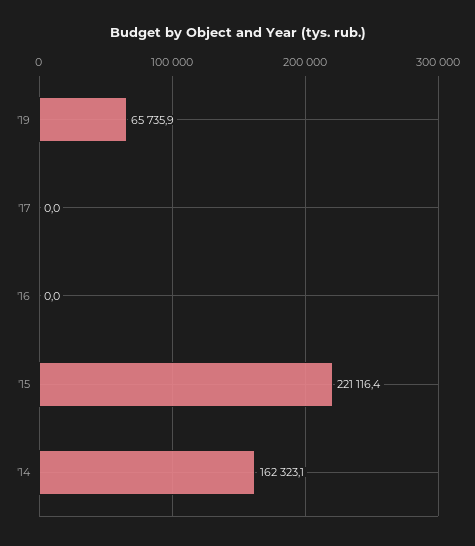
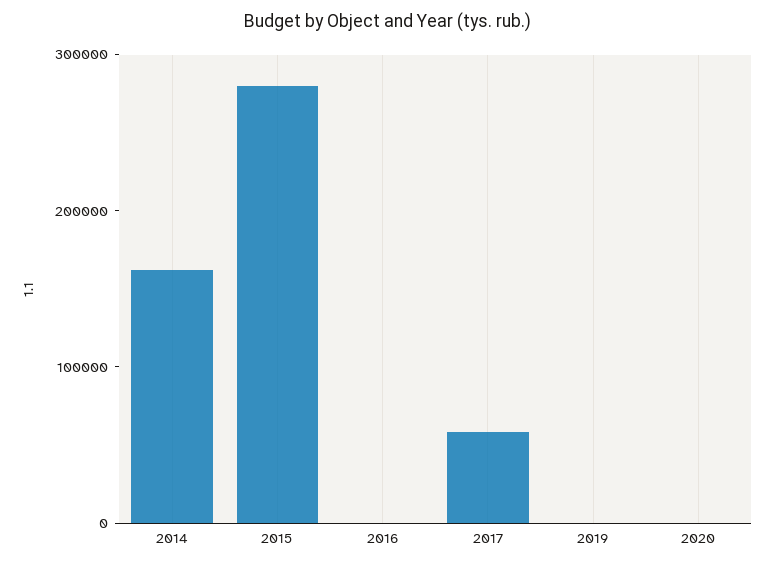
'19: 65735.9 -> 0
'17: 0 -> 60000
'15: 221116.4 -> 280000
2020: none -> 0

